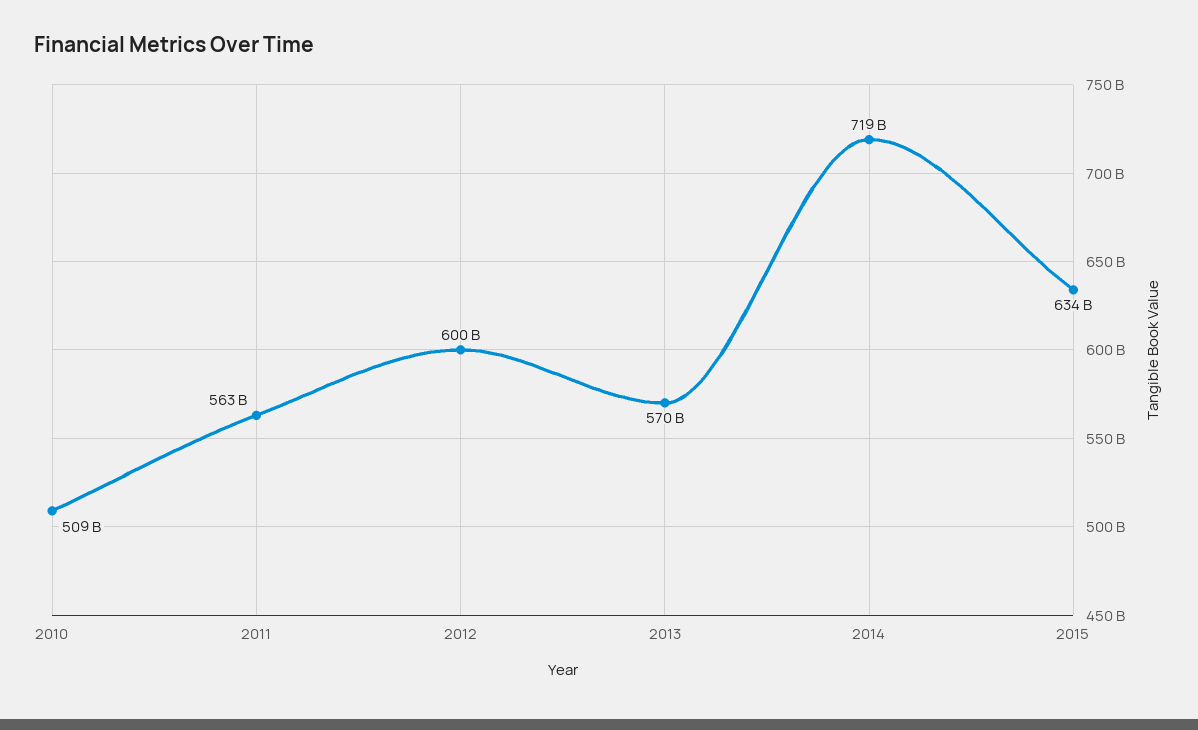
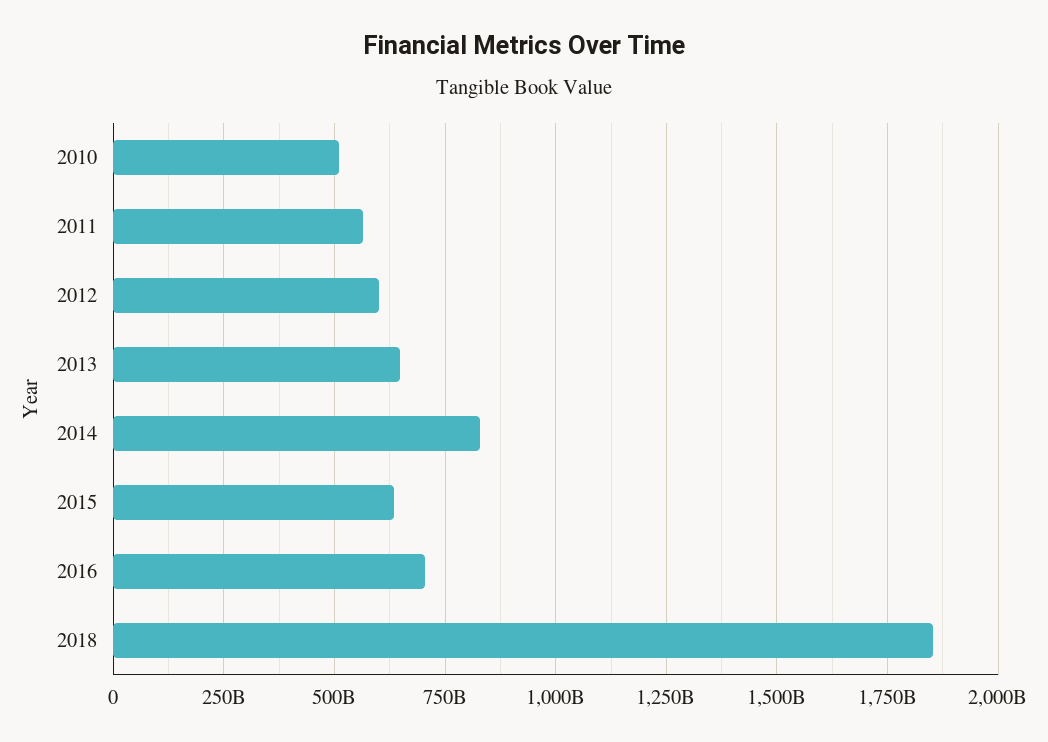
2013: 570000000000 -> 650000000000
2014: 719000000000 -> 825000000000
2016: none -> 700000000000
2018: none -> 1850000000000

